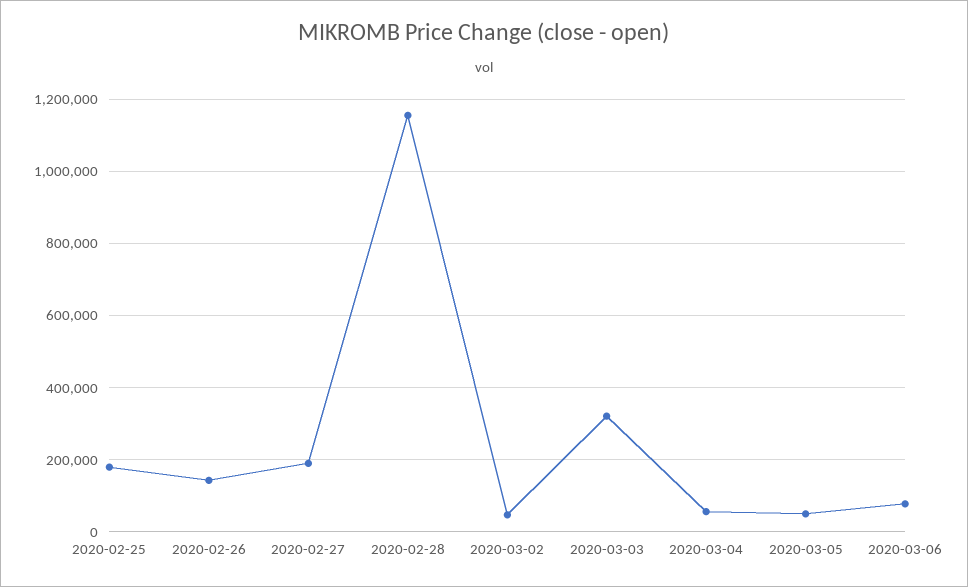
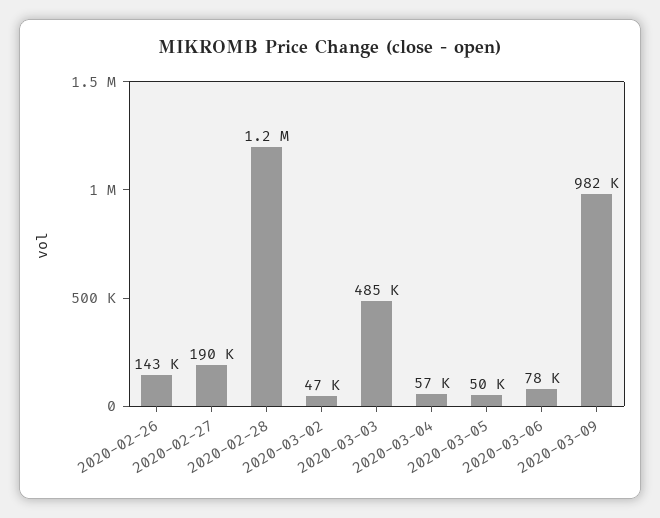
2020-02-25: 180000 -> none
2020-03-03: 320000 -> 485000
2020-03-09: none -> 982000

